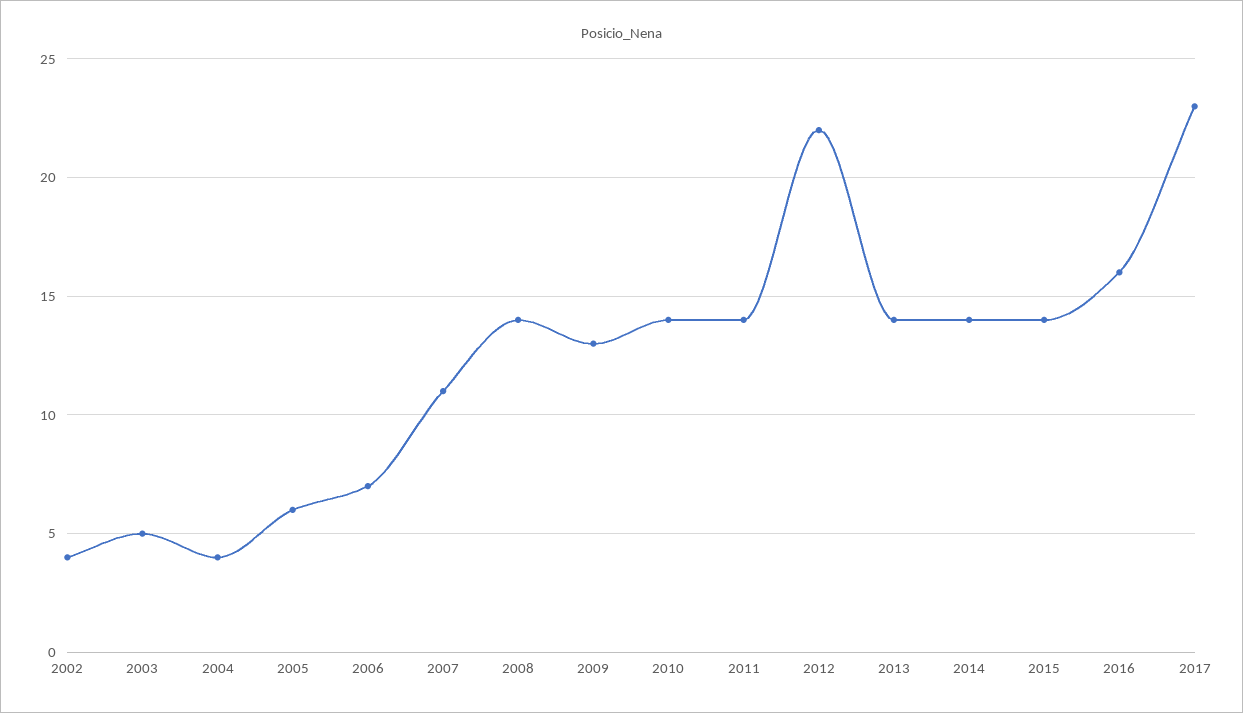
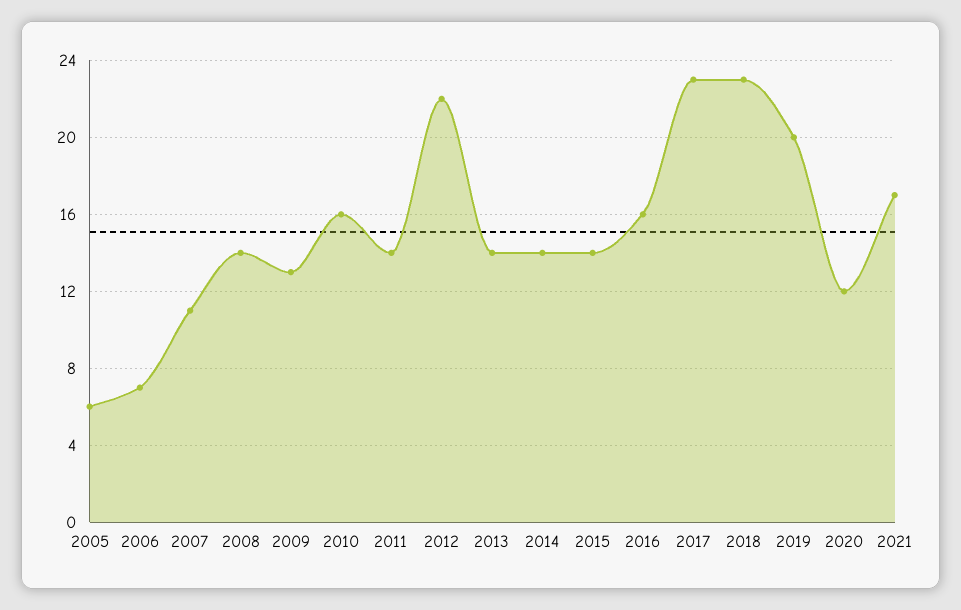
2002: 4 -> none
2003: 5 -> none
2004: 4 -> none
2010: 14 -> 16
2018: none -> 23
2019: none -> 20
2020: none -> 12
2021: none -> 17

